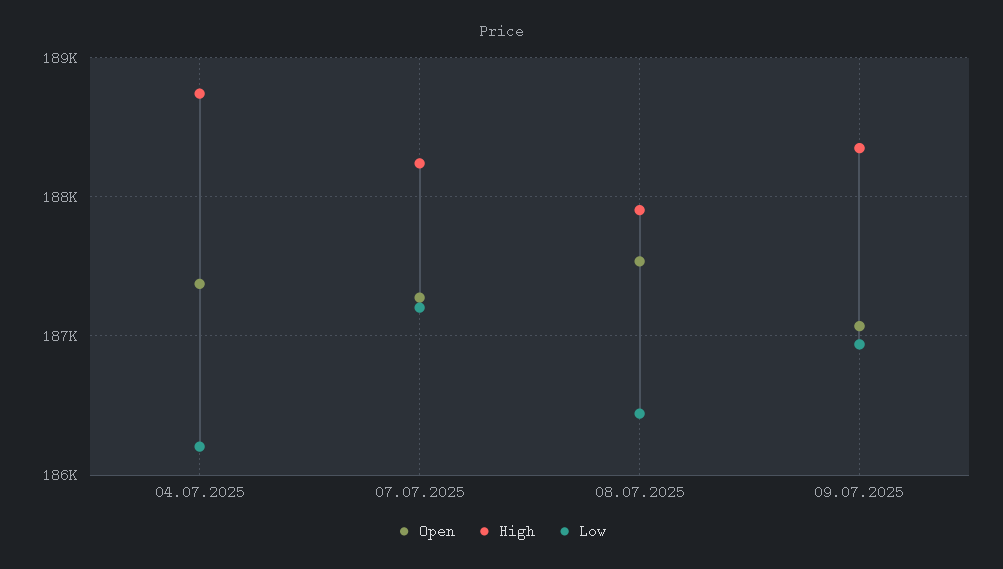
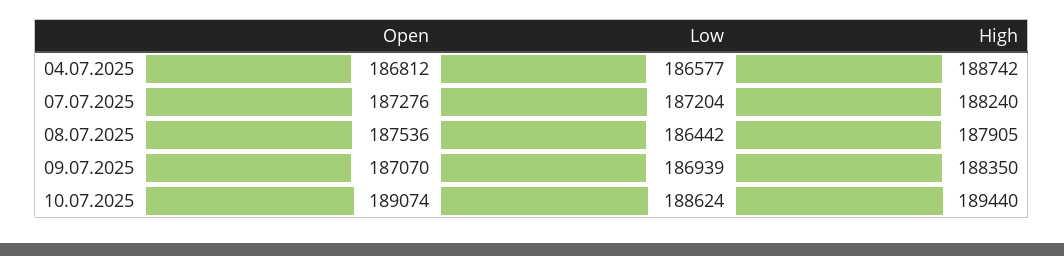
Open, 04.07.2025: 187400 -> 186812
Low, 04.07.2025: 186200 -> 186577
Open, 10.07.2025: none -> 189074
Low, 10.07.2025: none -> 188624
High, 10.07.2025: none -> 189440

